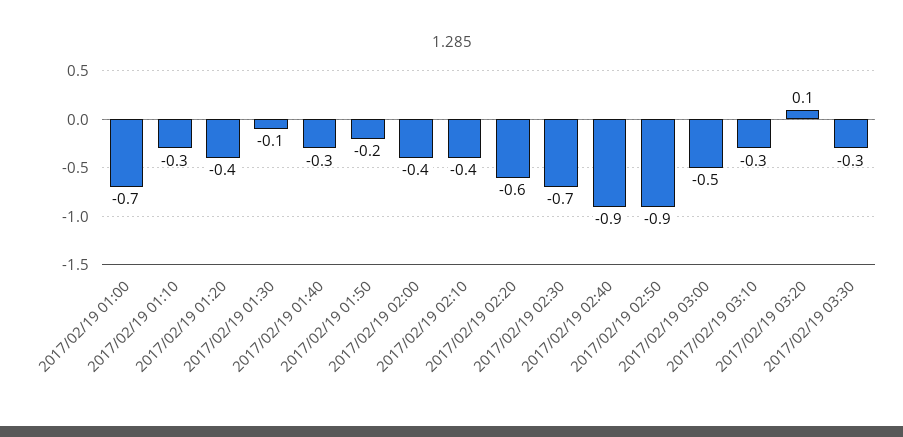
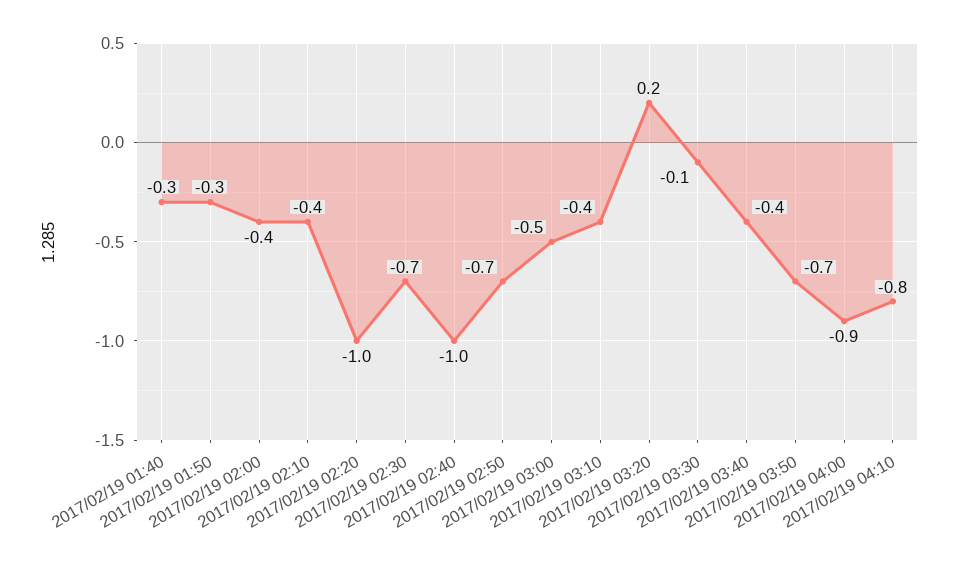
2017/02/19 01:00: -0.7 -> none
2017/02/19 01:10: -0.3 -> none
2017/02/19 01:20: -0.4 -> none
2017/02/19 01:30: -0.1 -> none
2017/02/19 01:50: -0.2 -> -0.3
2017/02/19 02:20: -0.6 -> -1
2017/02/19 02:40: -0.9 -> -1
2017/02/19 02:50: -0.9 -> -0.7
2017/02/19 03:10: -0.3 -> -0.4
2017/02/19 03:20: 0.1 -> 0.2
2017/02/19 03:30: -0.3 -> -0.1
2017/02/19 03:40: none -> -0.4
2017/02/19 03:50: none -> -0.7
2017/02/19 04:00: none -> -0.9
2017/02/19 04:10: none -> -0.8

